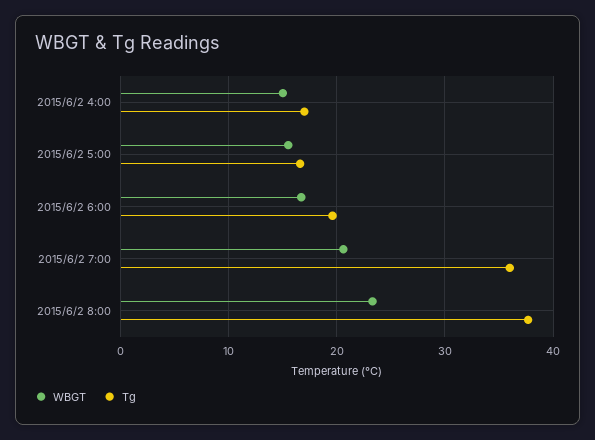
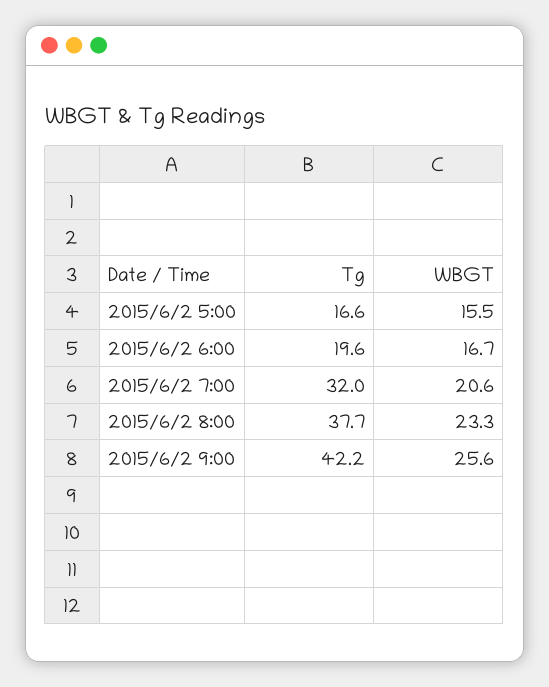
WBGT, 2015/6/2 4:00: 15 -> none
Tg, 2015/6/2 4:00: 17 -> none
Tg, 2015/6/2 7:00: 36 -> 32
Tg, 2015/6/2 9:00: none -> 42.2
WBGT, 2015/6/2 9:00: none -> 25.6

